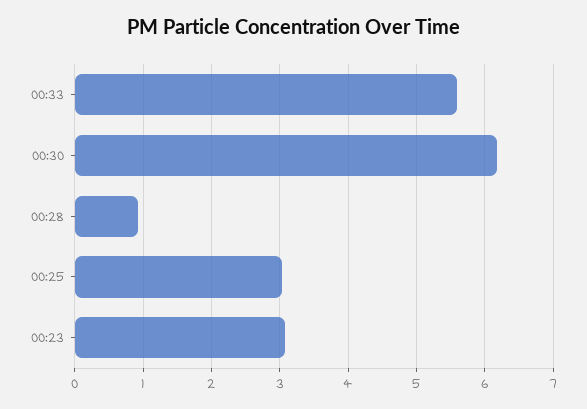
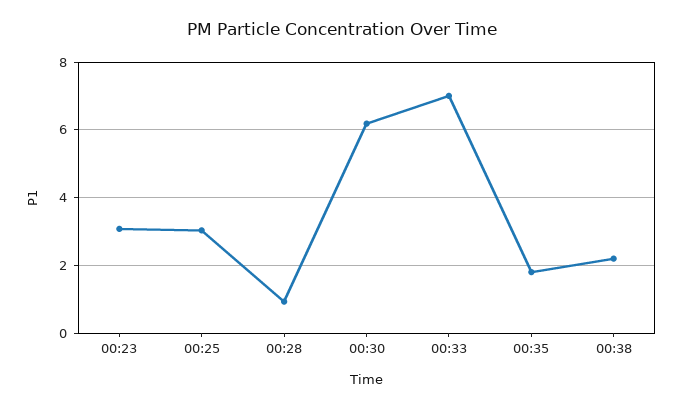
00:33: 5.6 -> 7
00:35: none -> 1.8
00:38: none -> 2.2

